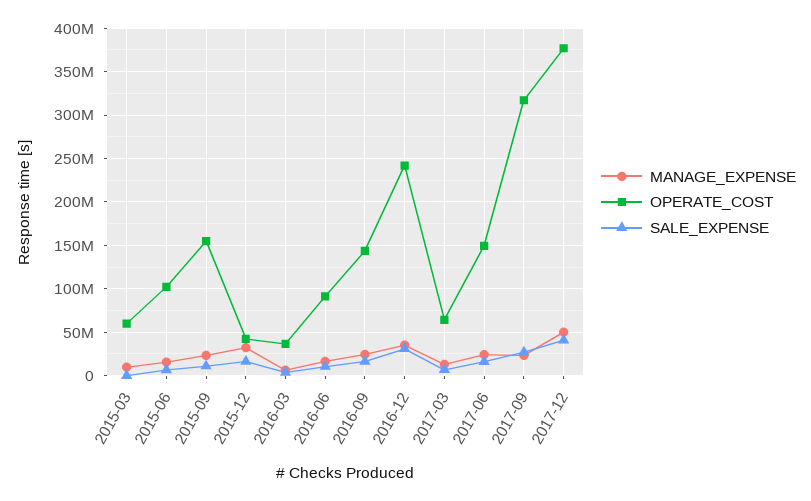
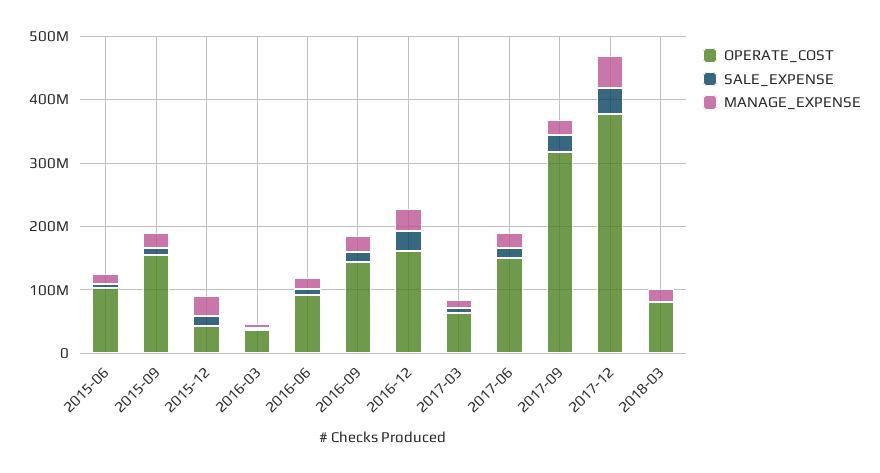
MANAGE_EXPENSE, 2015-03: 10000000 -> none
OPERATE_COST, 2015-03: 60000000 -> none
SALE_EXPENSE, 2015-03: 0 -> none
OPERATE_COST, 2016-12: 240000000 -> 160000000
OPERATE_COST, 2018-03: none -> 80000000
SALE_EXPENSE, 2018-03: none -> 0
MANAGE_EXPENSE, 2018-03: none -> 20000000

